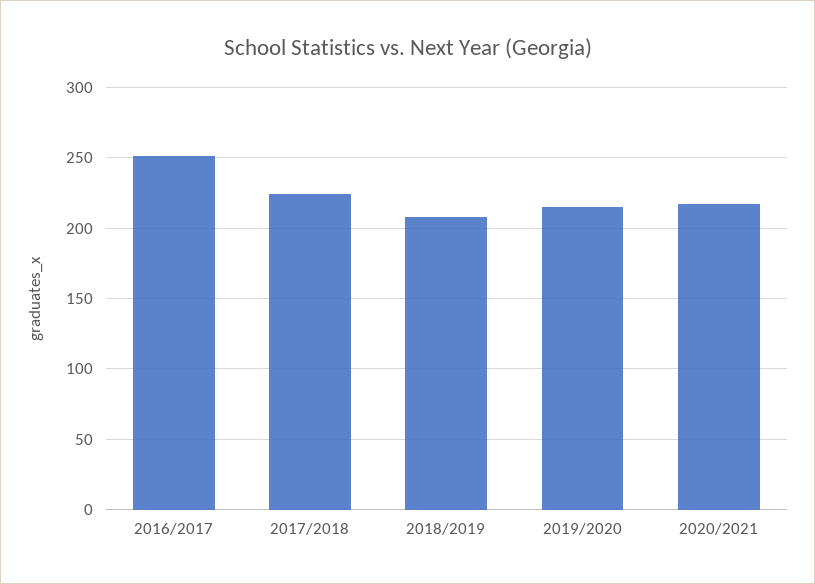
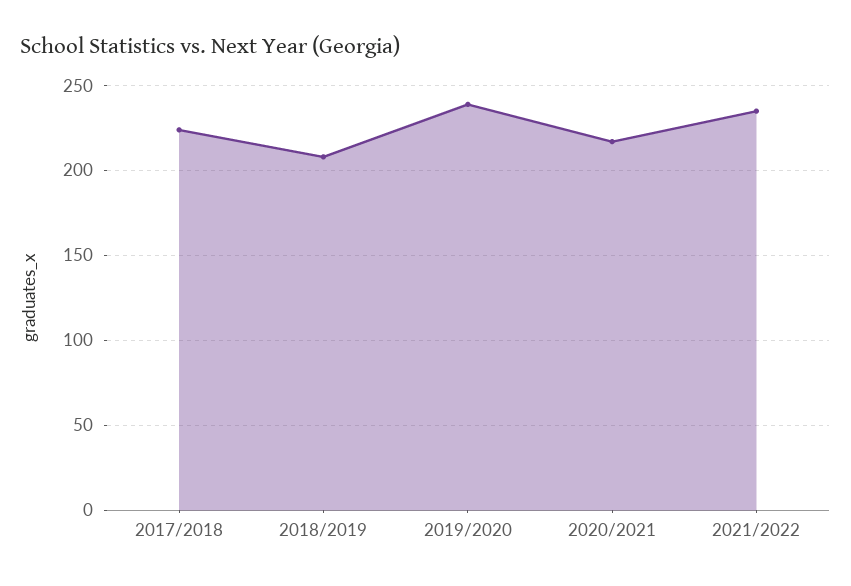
2016/2017: 250 -> none
2019/2020: 215 -> 240
2021/2022: none -> 235

